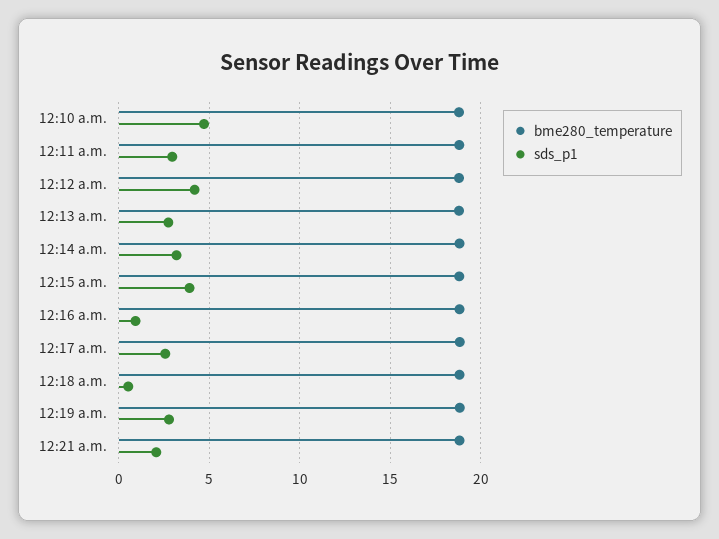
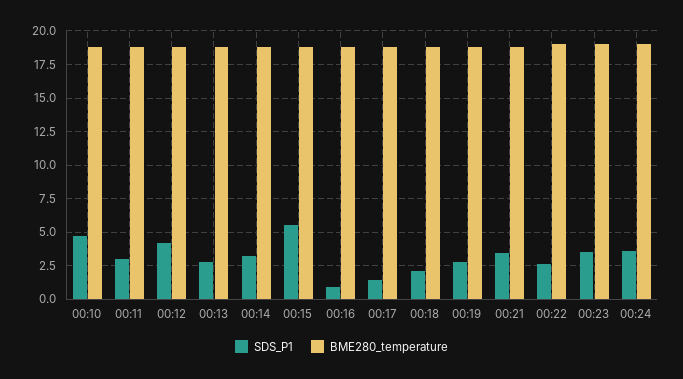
sds_p1, 12:15 a.m.: 4 -> 5.5
sds_p1, 12:17 a.m.: 2.5 -> 1.5
sds_p1, 12:18 a.m.: 0.5 -> 2
sds_p1, 12:21 a.m.: 2 -> 3.5
sds_p1, 00:22: none -> 2.5
bme280_temperature, 00:22: none -> 19
sds_p1, 00:23: none -> 3.5
bme280_temperature, 00:23: none -> 19
sds_p1, 00:24: none -> 3.5
bme280_temperature, 00:24: none -> 19

